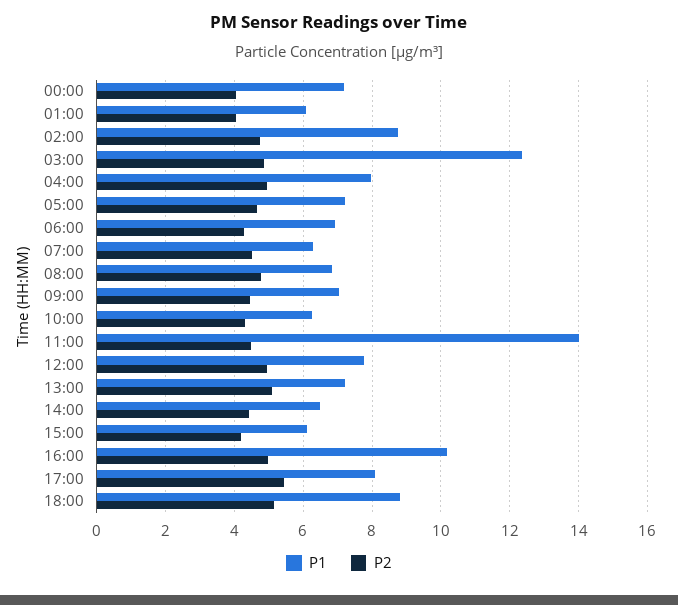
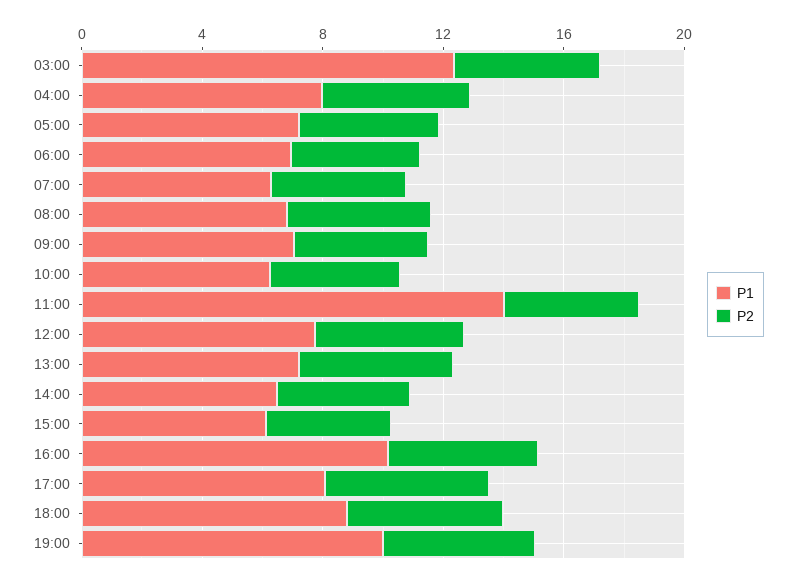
P1, 00:00: 7.2 -> none
P2, 00:00: 4 -> none
P1, 01:00: 6 -> none
P2, 01:00: 4 -> none
P1, 02:00: 8.8 -> none
P2, 02:00: 4.8 -> none
P1, 19:00: none -> 10
P2, 19:00: none -> 5

